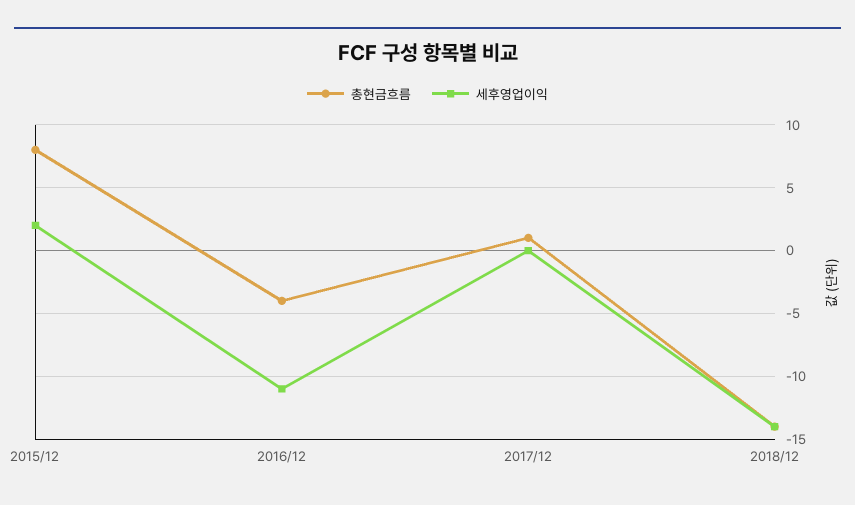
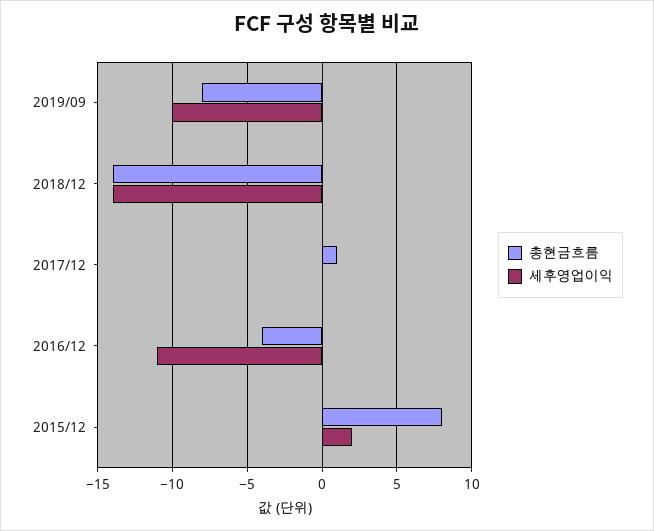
총현금흐름, 2019/09: none -> -8
세후영업이익, 2019/09: none -> -10

